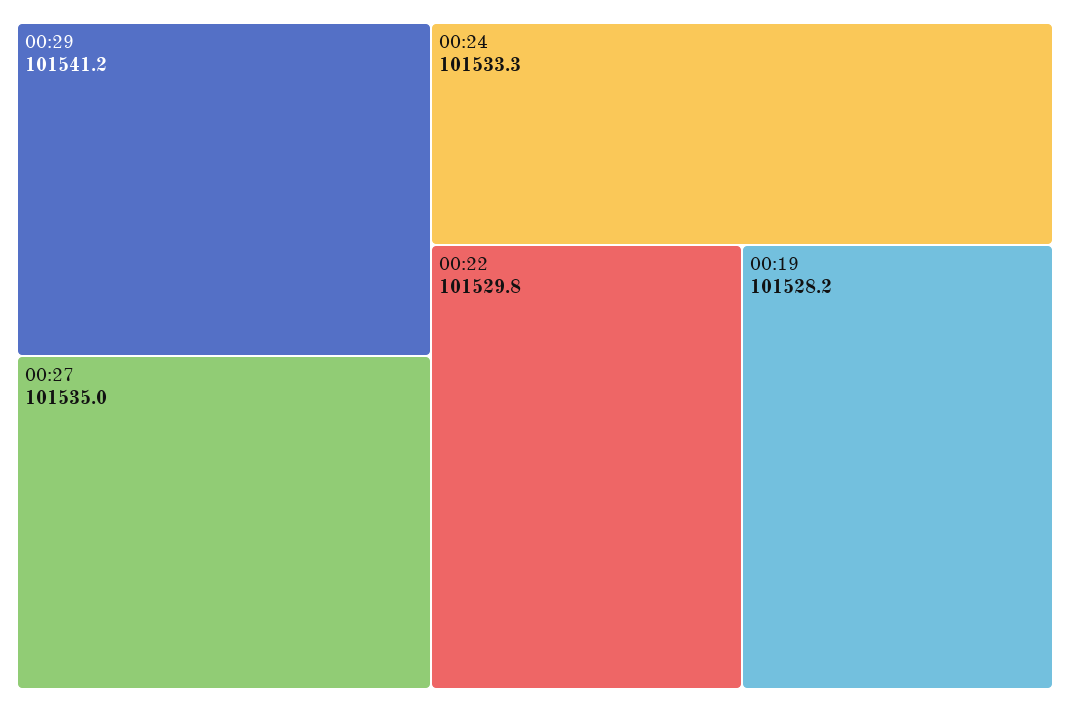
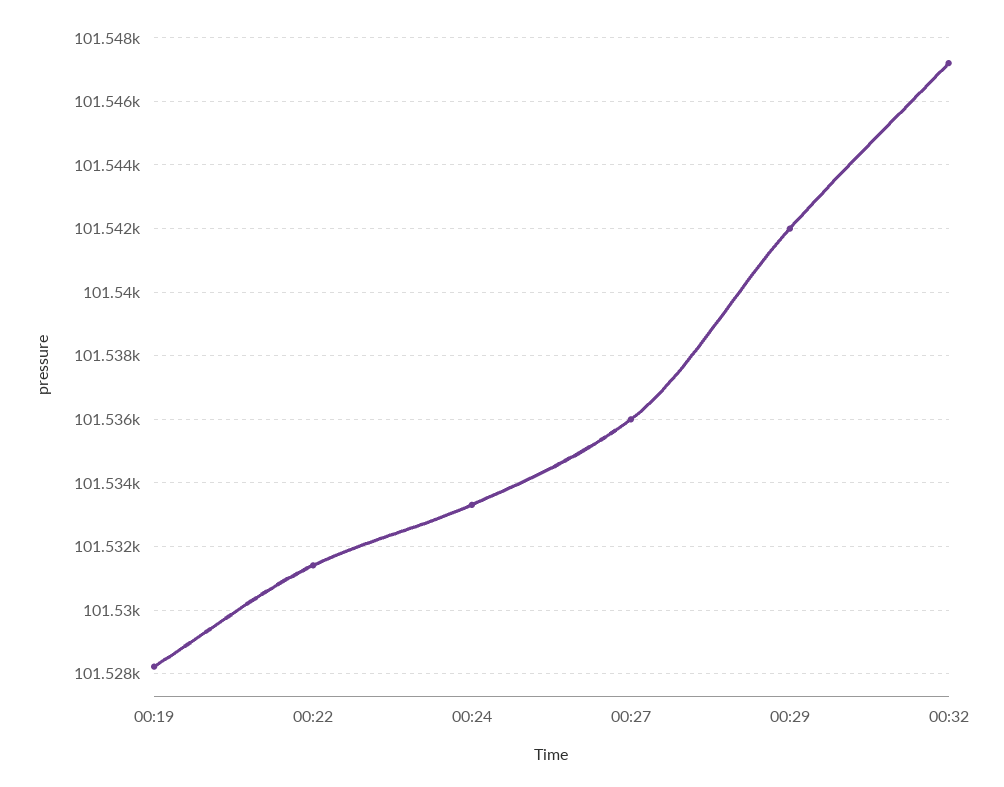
00:29: 101541.2 -> 101542
00:27: 101535 -> 101536
00:22: 101529.8 -> 101531.4
00:32: none -> 101547.2

